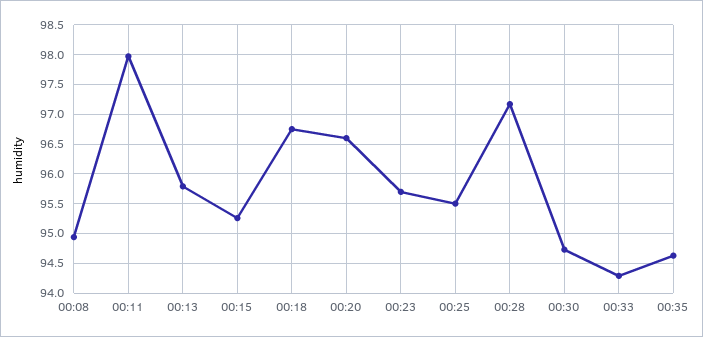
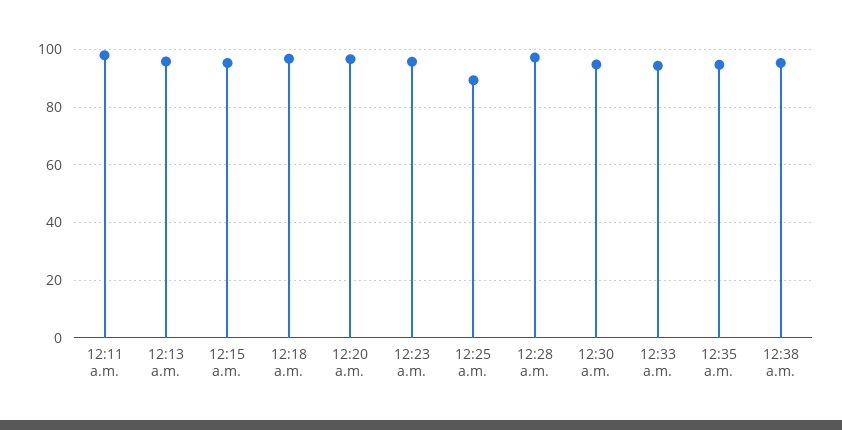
00:08: 95 -> none
00:25: 95.5 -> 90
12:38 a.m.: none -> 95

